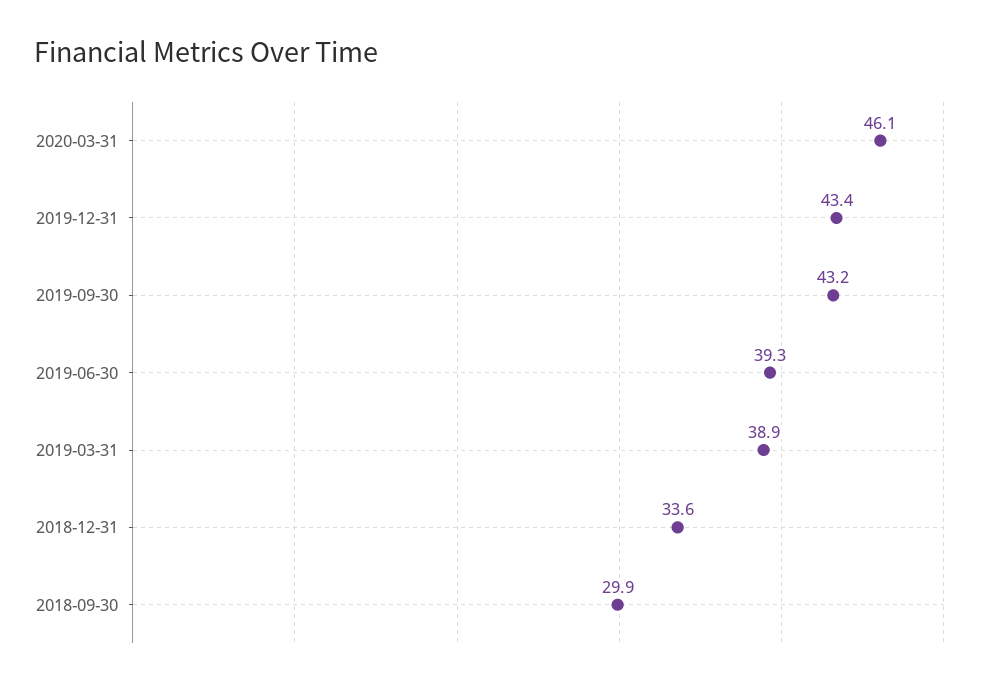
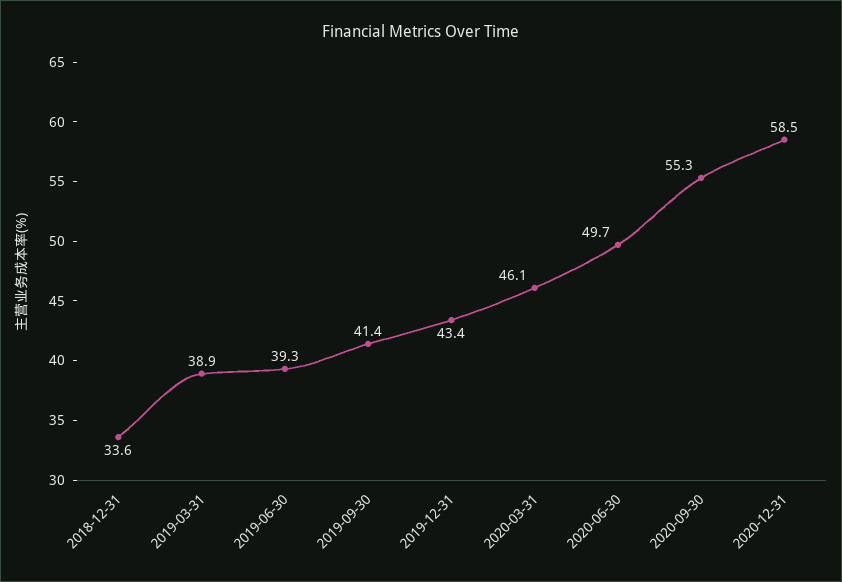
2019-09-30: 43.2 -> 41.4
2018-09-30: 29.9 -> none
2020-06-30: none -> 49.7
2020-09-30: none -> 55.3
2020-12-31: none -> 58.5

